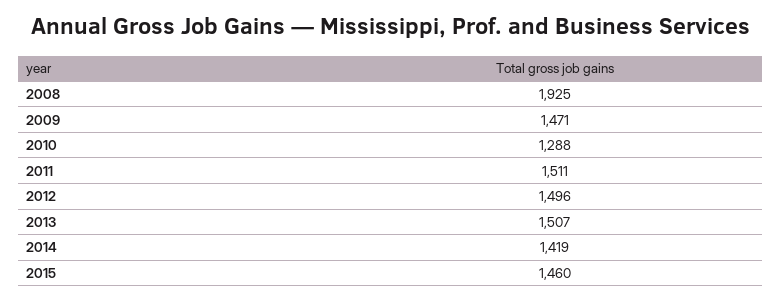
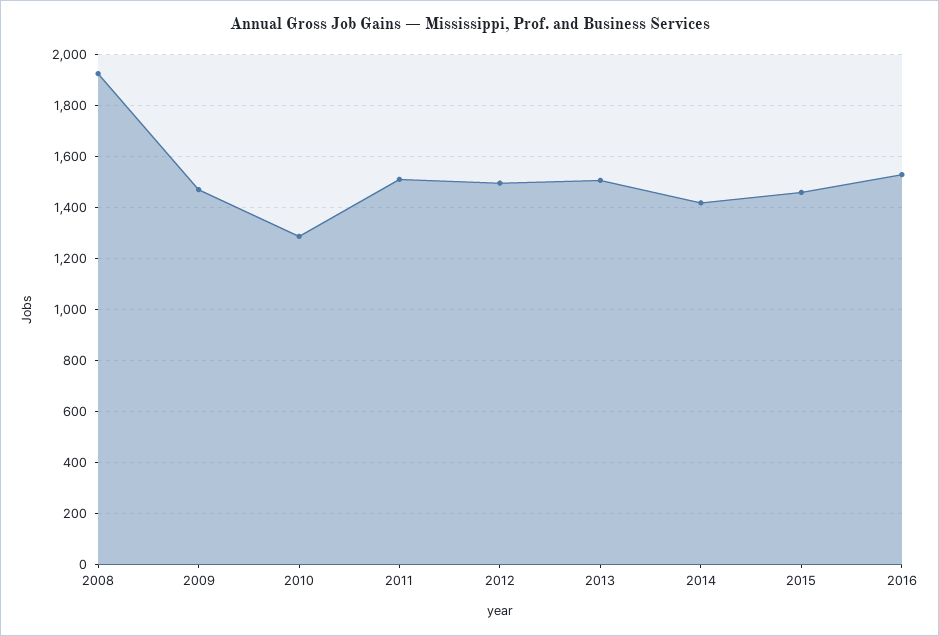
2016: none -> 1525

